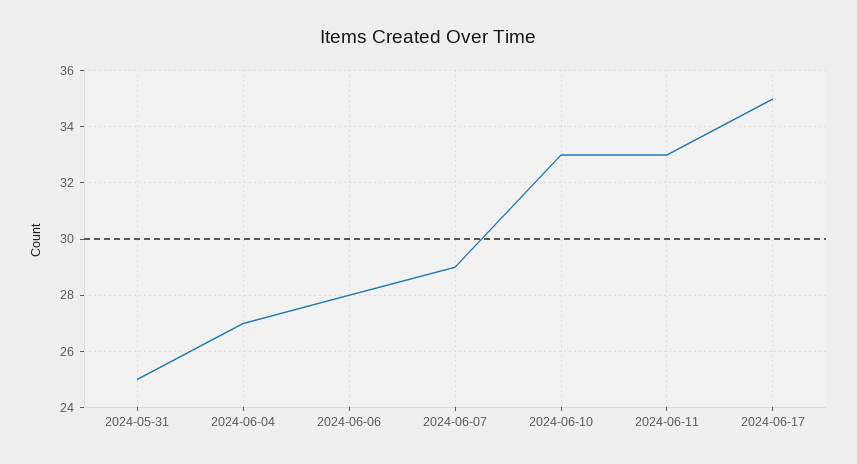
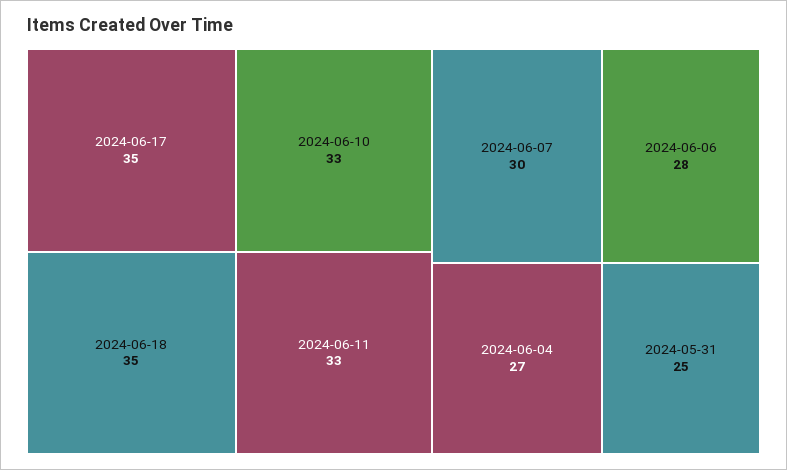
2024-06-07: 29 -> 30
2024-06-18: none -> 35

